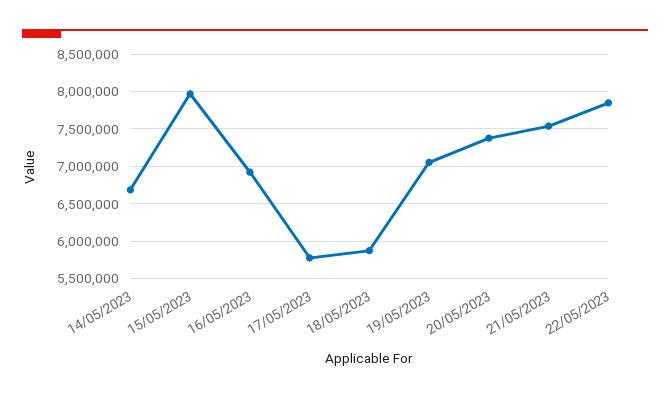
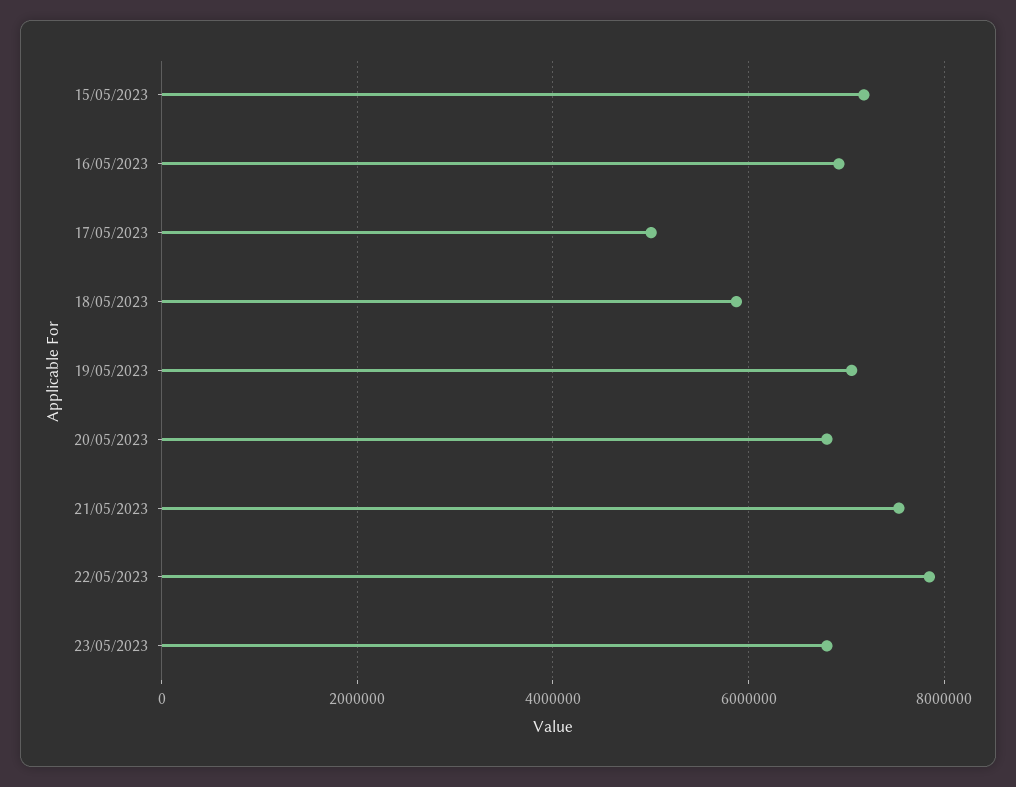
14/05/2023: 6700000 -> none
15/05/2023: 8000000 -> 7200000
17/05/2023: 5800000 -> 5000000
20/05/2023: 7400000 -> 6800000
23/05/2023: none -> 6800000

